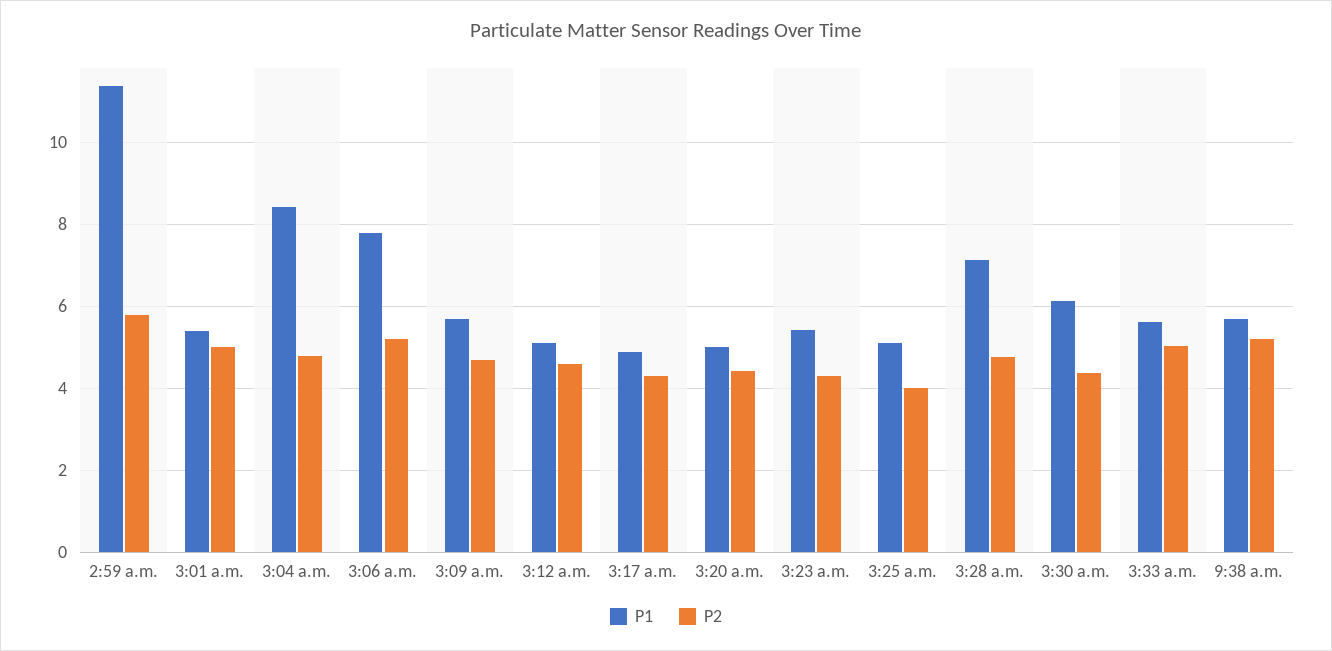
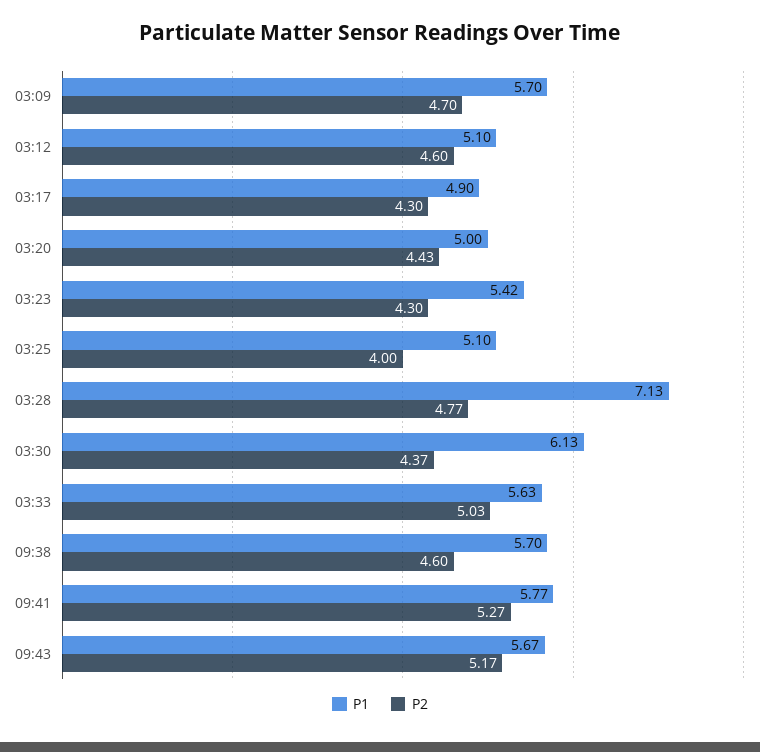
P1, 2:59 a.m.: 11.4 -> none
P2, 2:59 a.m.: 5.8 -> none
P1, 3:01 a.m.: 5.4 -> none
P2, 3:01 a.m.: 5 -> none
P1, 3:04 a.m.: 8.4 -> none
P2, 3:04 a.m.: 4.8 -> none
P1, 3:06 a.m.: 7.8 -> none
P2, 3:06 a.m.: 5.2 -> none
P2, 9:38 a.m.: 5.2 -> 4.6
P1, 09:41: none -> 5.77
P2, 09:41: none -> 5.27
P1, 09:43: none -> 5.67
P2, 09:43: none -> 5.17

